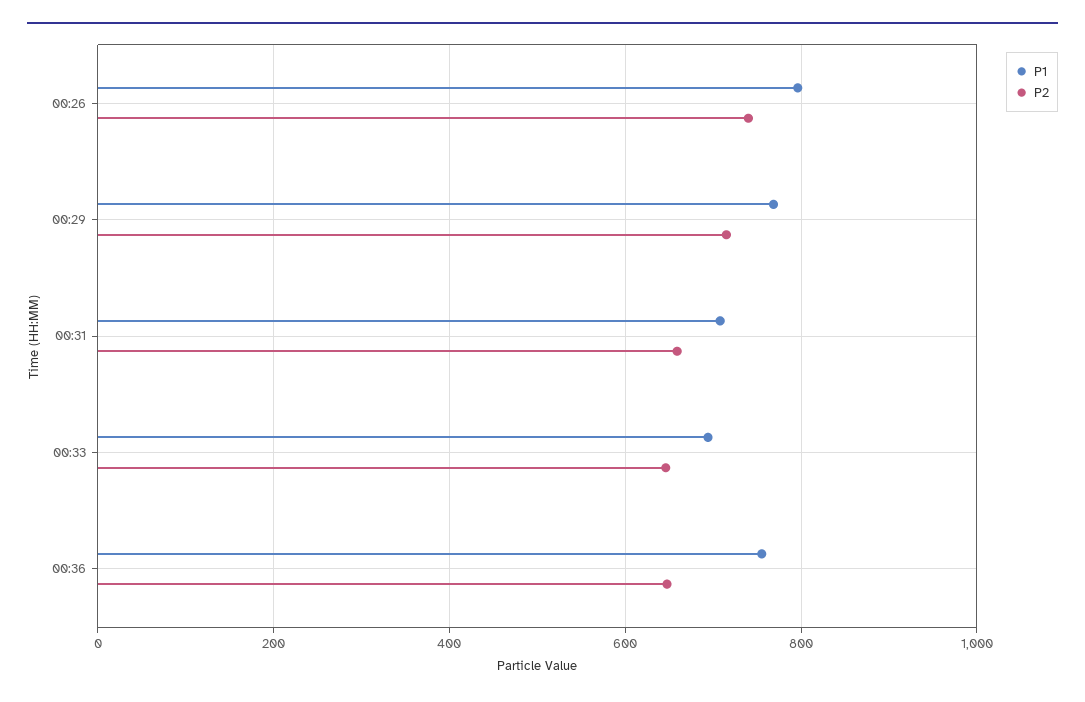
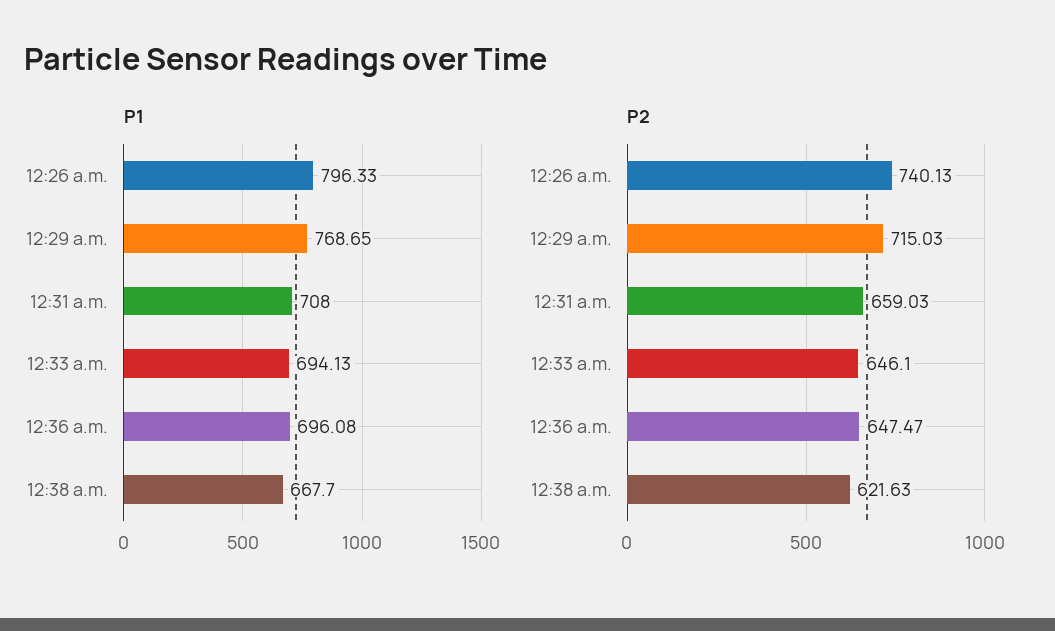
P1, 00:36: 760 -> 696.08
P1, 12:38 a.m.: none -> 667.7
P2, 12:38 a.m.: none -> 621.63

